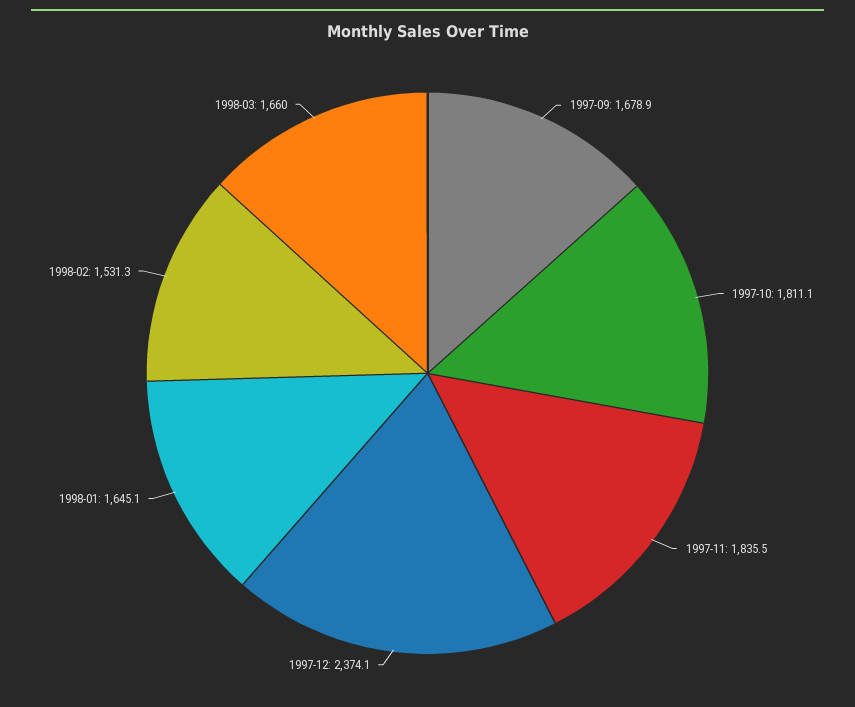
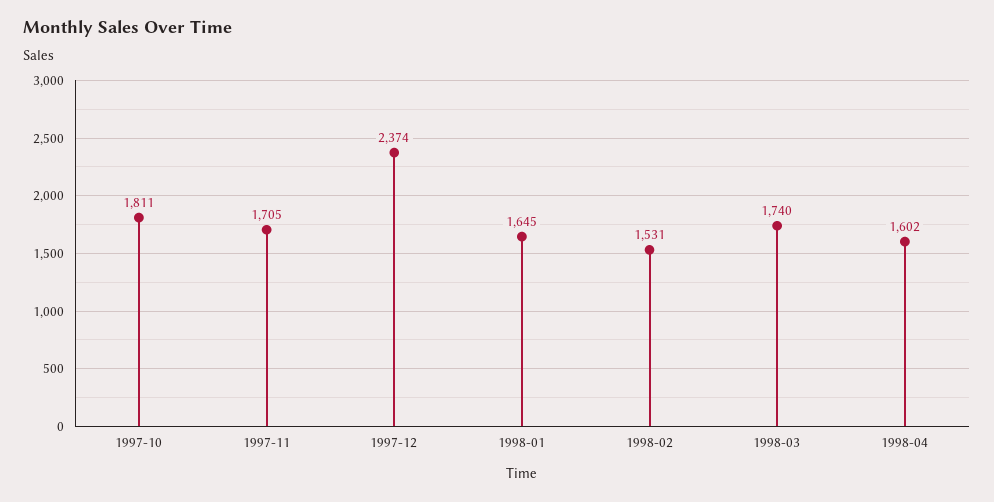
1997-09: 1678.9 -> none
1997-11: 1835.5 -> 1705
1998-03: 1660 -> 1740
1998-04: none -> 1602

